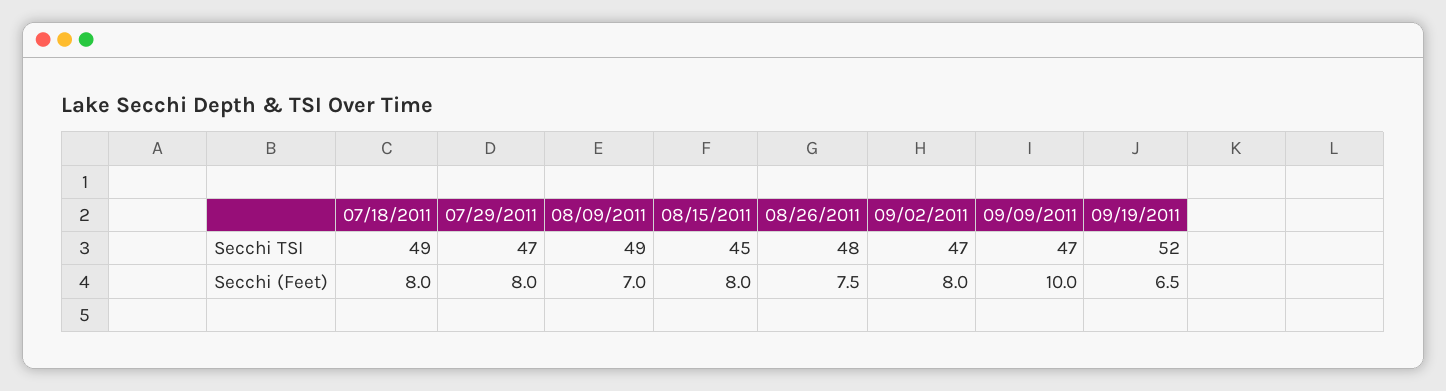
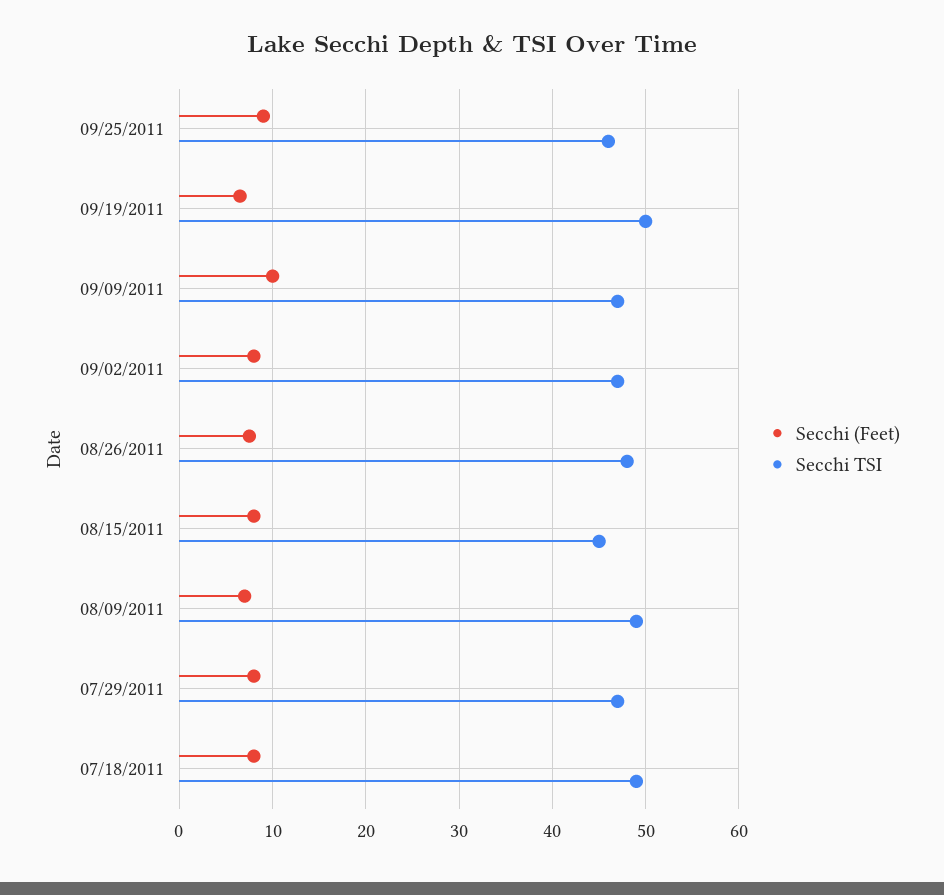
Secchi TSI, 09/19/2011: 52 -> 50
Secchi (Feet), 09/25/2011: none -> 9
Secchi TSI, 09/25/2011: none -> 46

